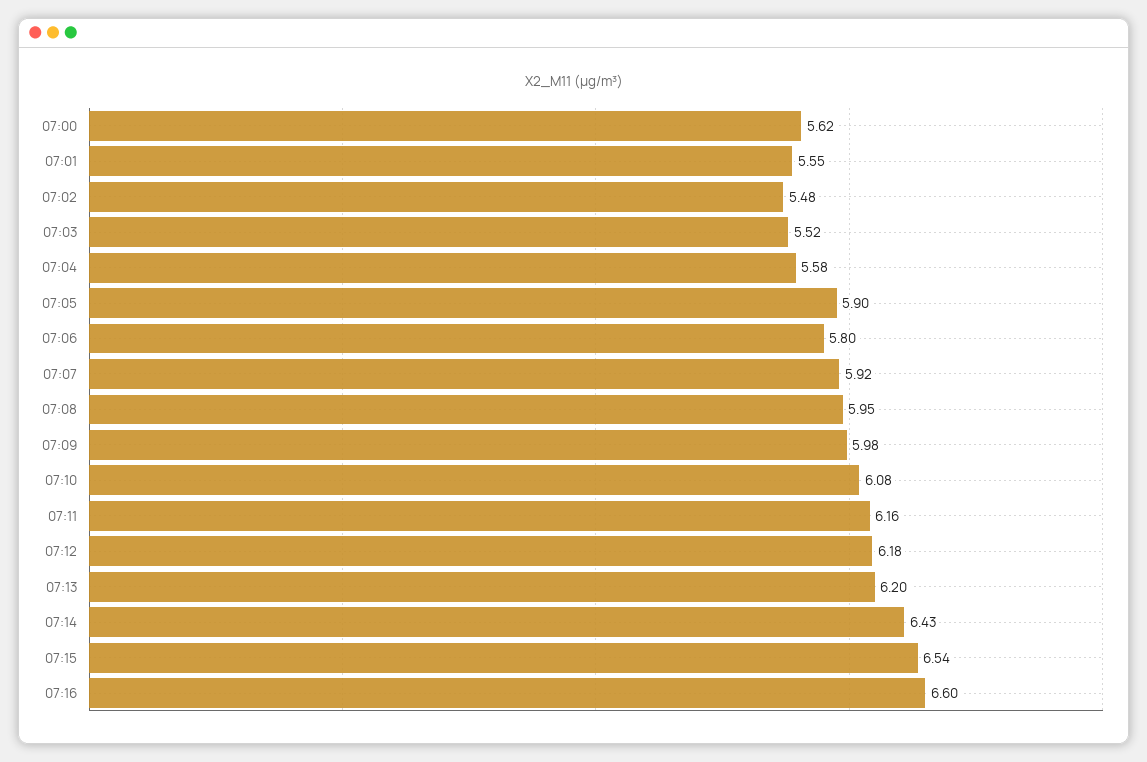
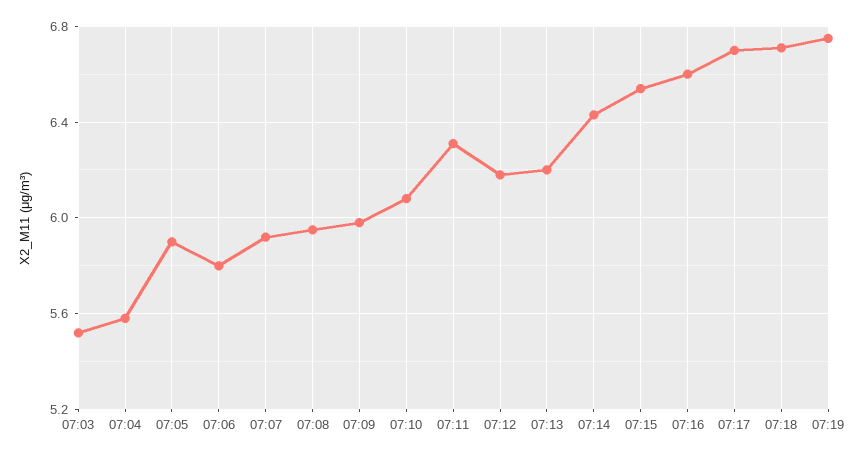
07:00: 5.62 -> none
07:01: 5.55 -> none
07:02: 5.48 -> none
07:11: 6.16 -> 6.3
07:17: none -> 6.7
07:18: none -> 6.7
07:19: none -> 6.75

